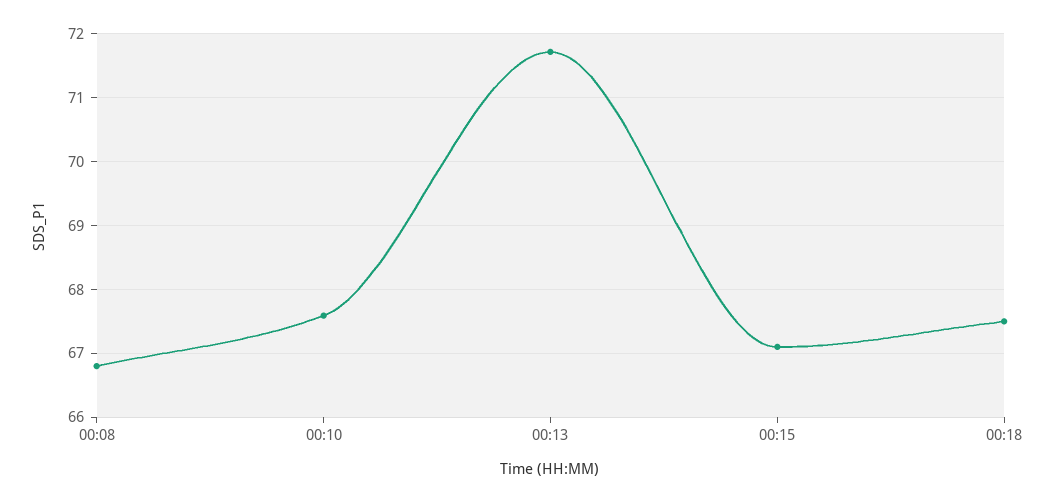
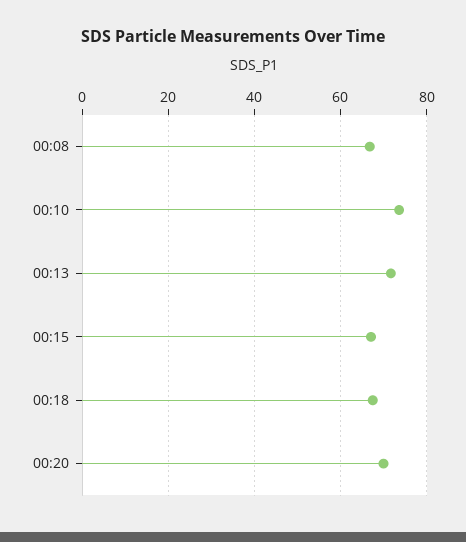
00:10: 67.6 -> 74
00:20: none -> 70

